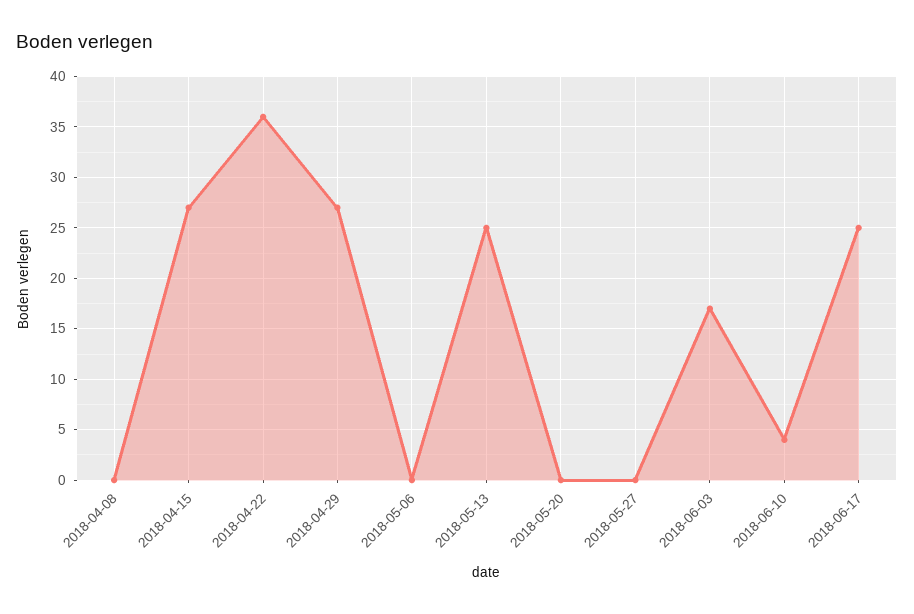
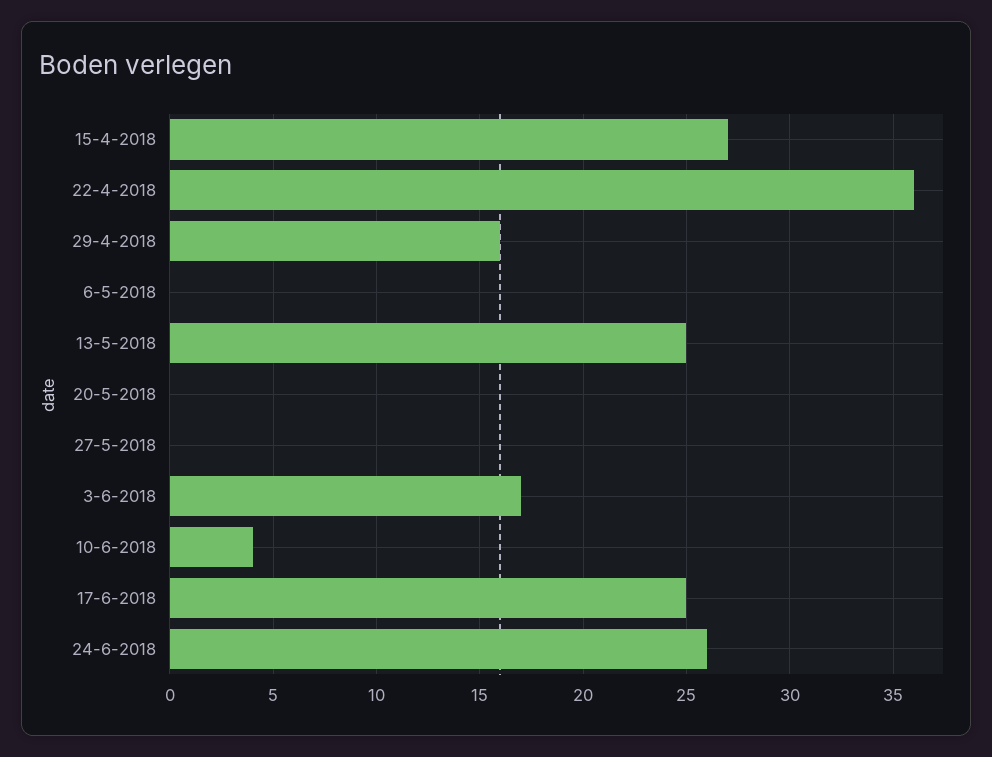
2018-04-08: 0 -> none
2018-04-29: 27 -> 16
24-6-2018: none -> 26

